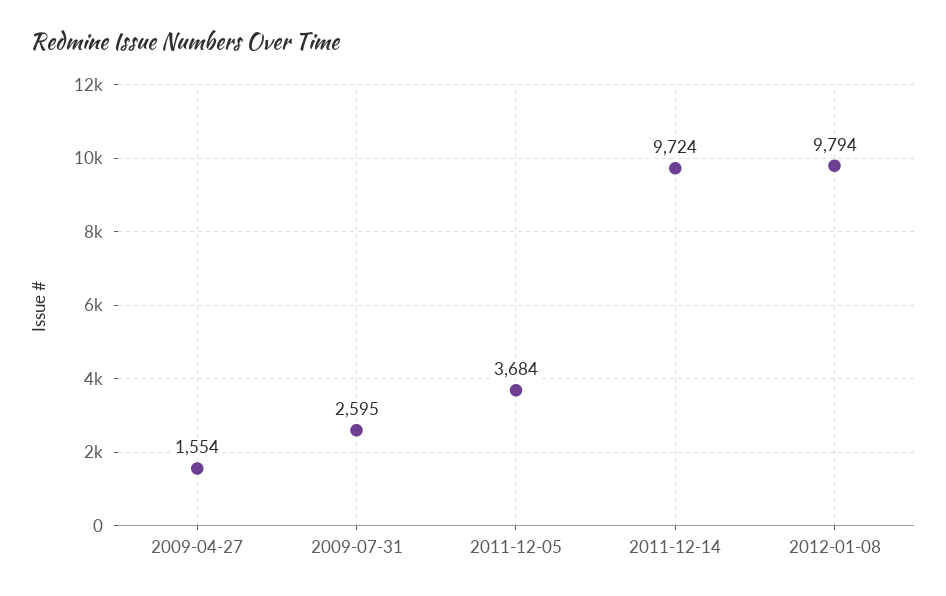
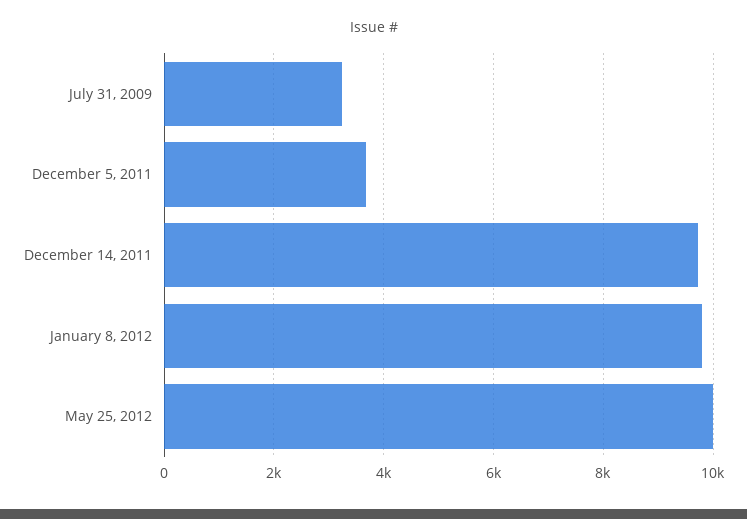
2009-04-27: 1554 -> none
2009-07-31: 2595 -> 3200
May 25, 2012: none -> 10000

